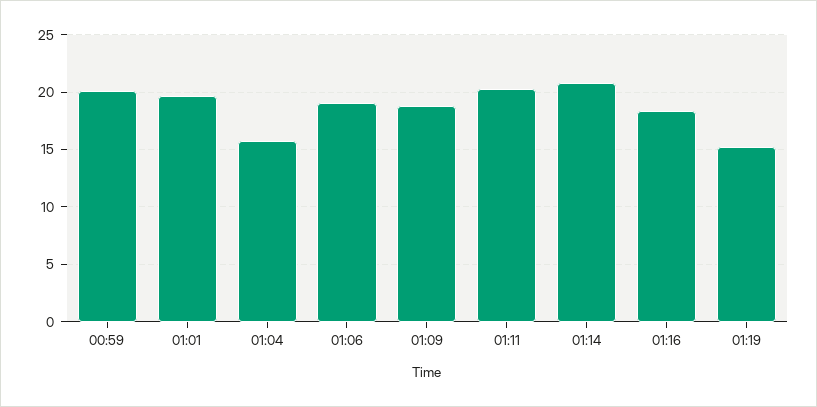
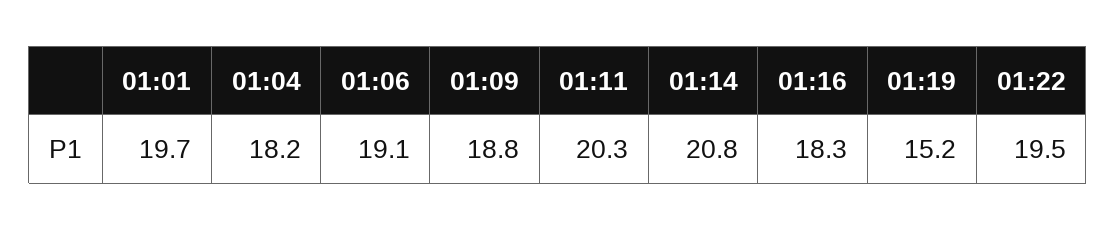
00:59: 20 -> none
01:04: 16 -> 18.2
01:22: none -> 19.5

